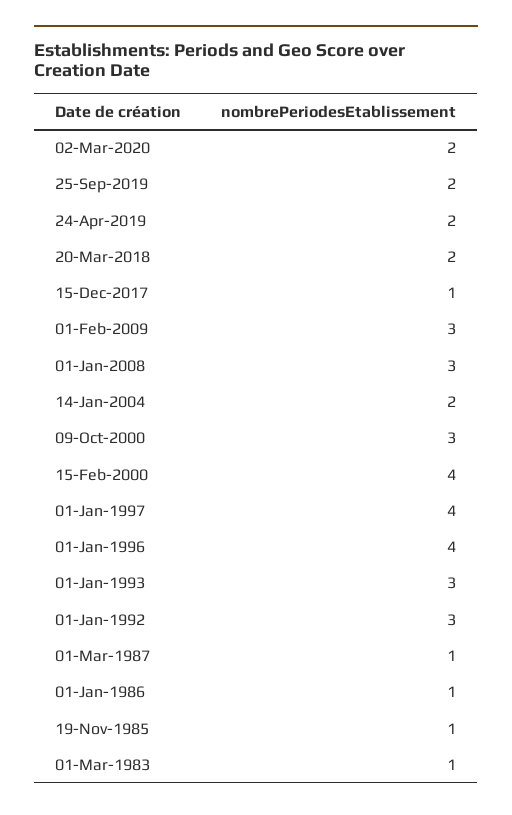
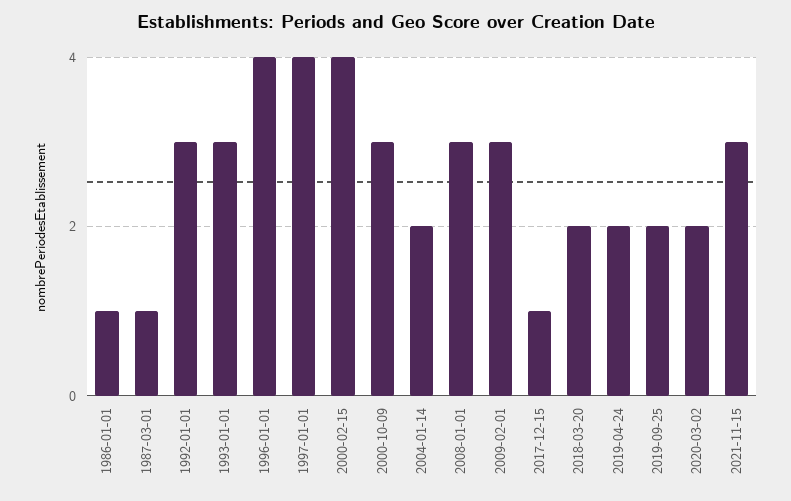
19-Nov-1985: 1 -> none
01-Mar-1983: 1 -> none
2021-11-15: none -> 3

